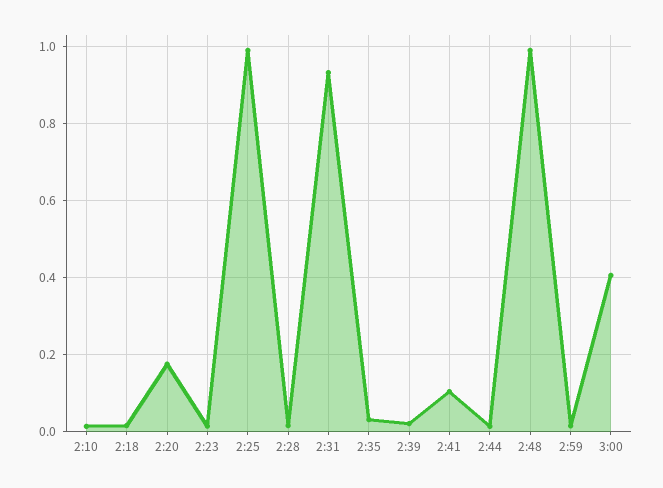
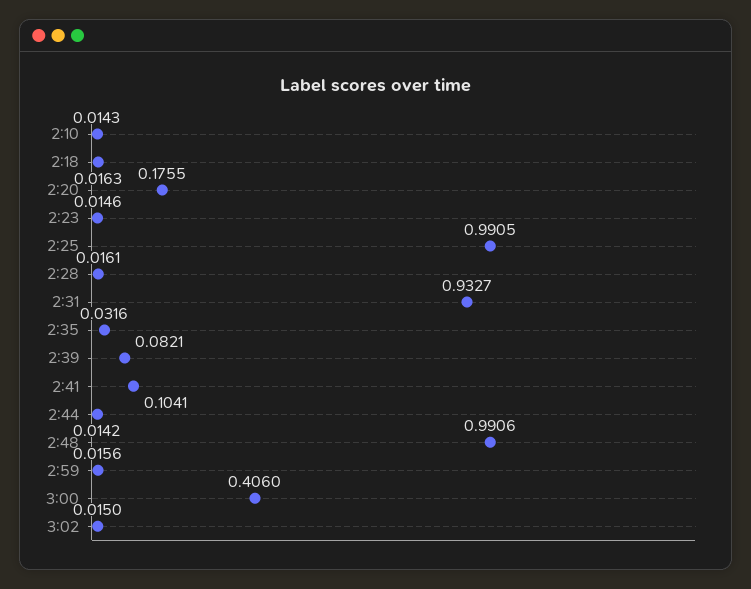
2:39: 0.02 -> 0.0821
3:02: none -> 0.015

